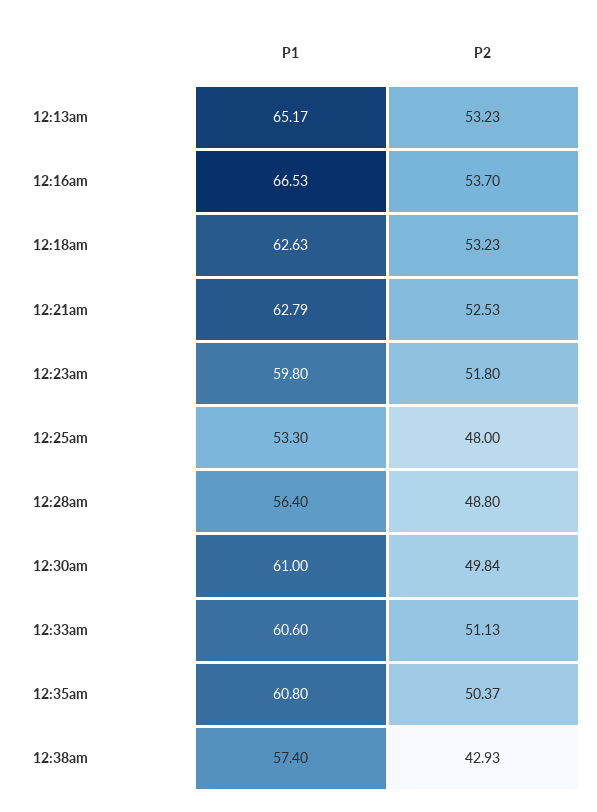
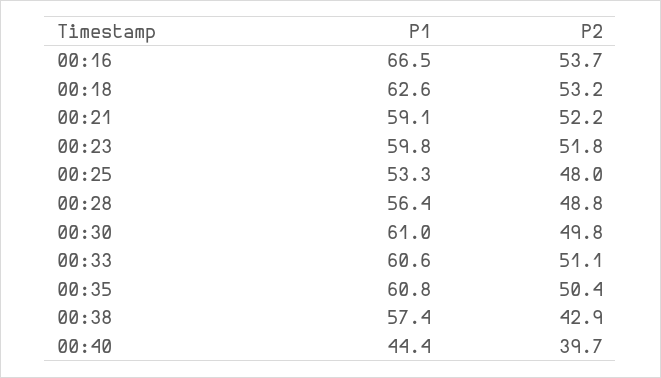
P1, 12:13am: 65.17 -> none
P2, 12:13am: 53.23 -> none
P1, 12:21am: 62.79 -> 59.1
P2, 12:21am: 52.53 -> 52.2
P1, 00:40: none -> 44.4
P2, 00:40: none -> 39.7

